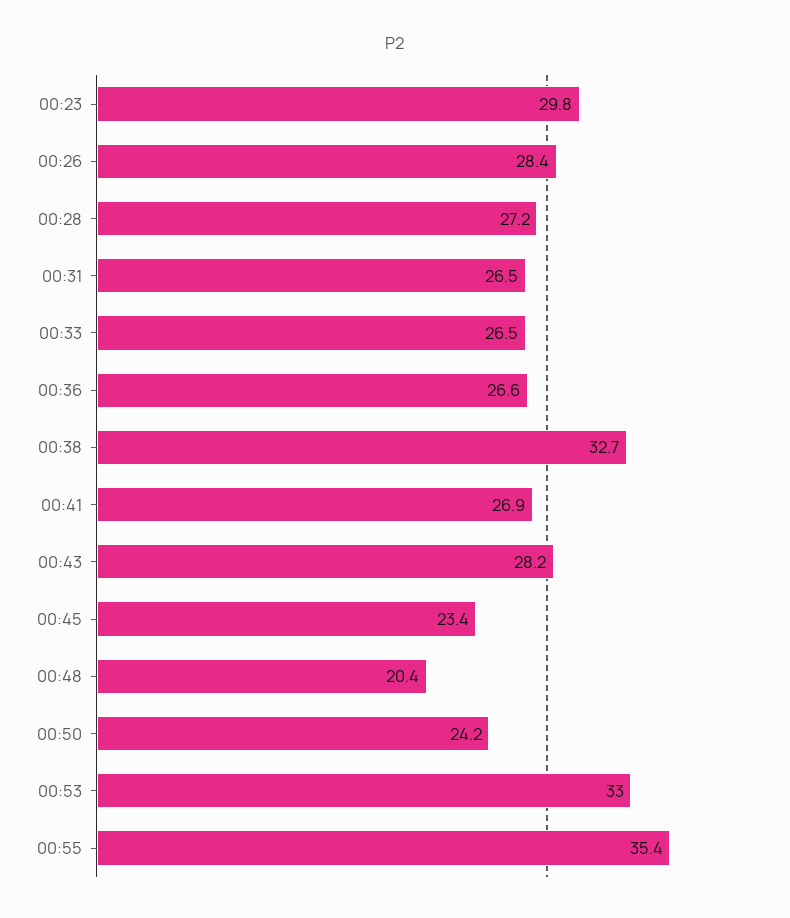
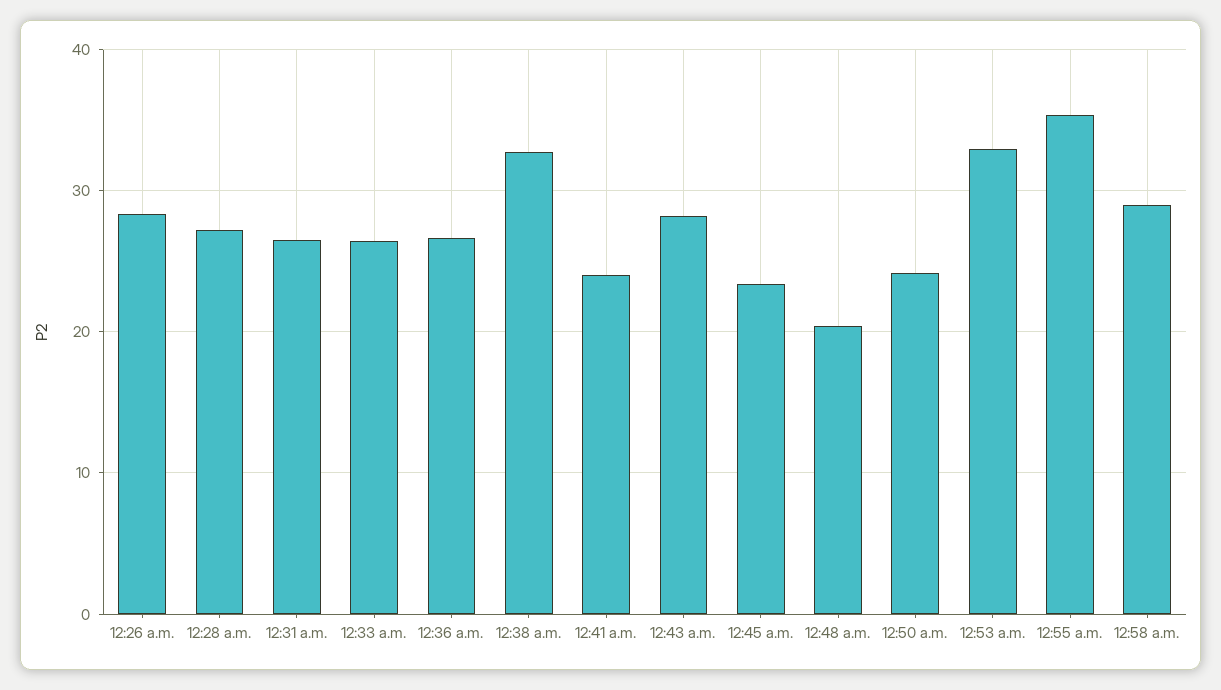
00:23: 29.8 -> none
00:41: 26.9 -> 24
12:58 a.m.: none -> 29

